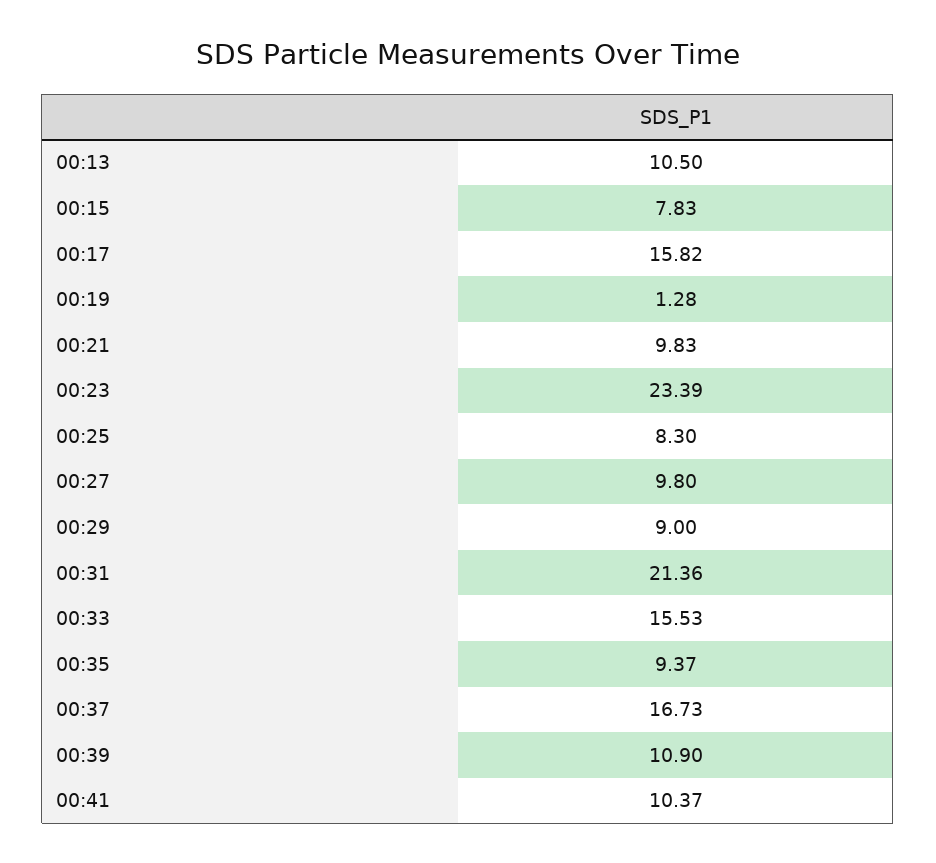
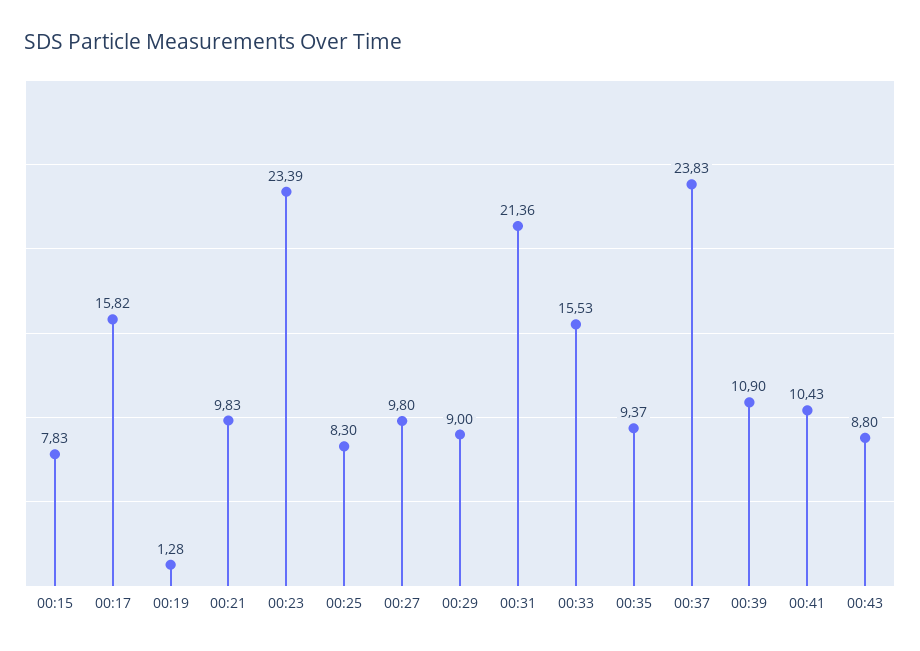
00:13: 10.5 -> none
00:37: 16.73 -> 23.83
00:41: 10.37 -> 10.43
00:43: none -> 8.8

